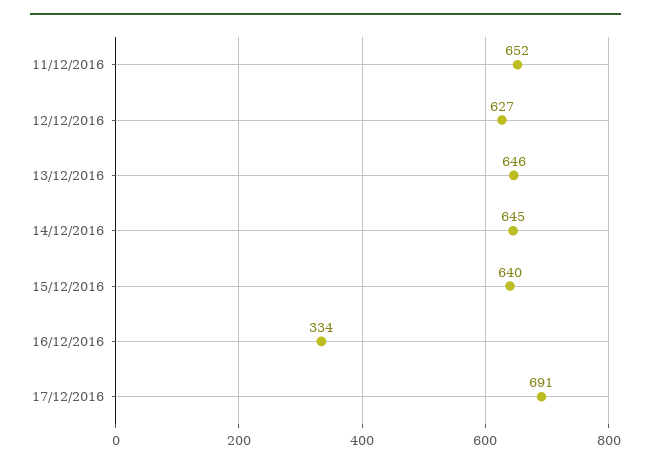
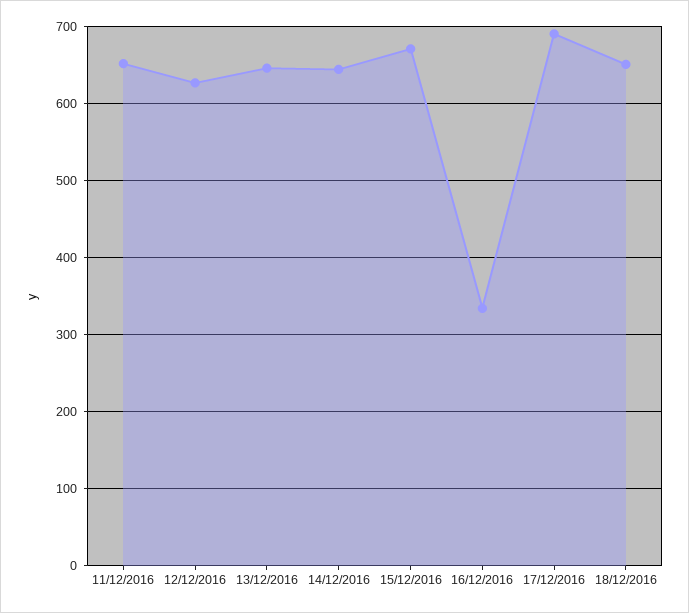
15/12/2016: 640 -> 670
18/12/2016: none -> 650

